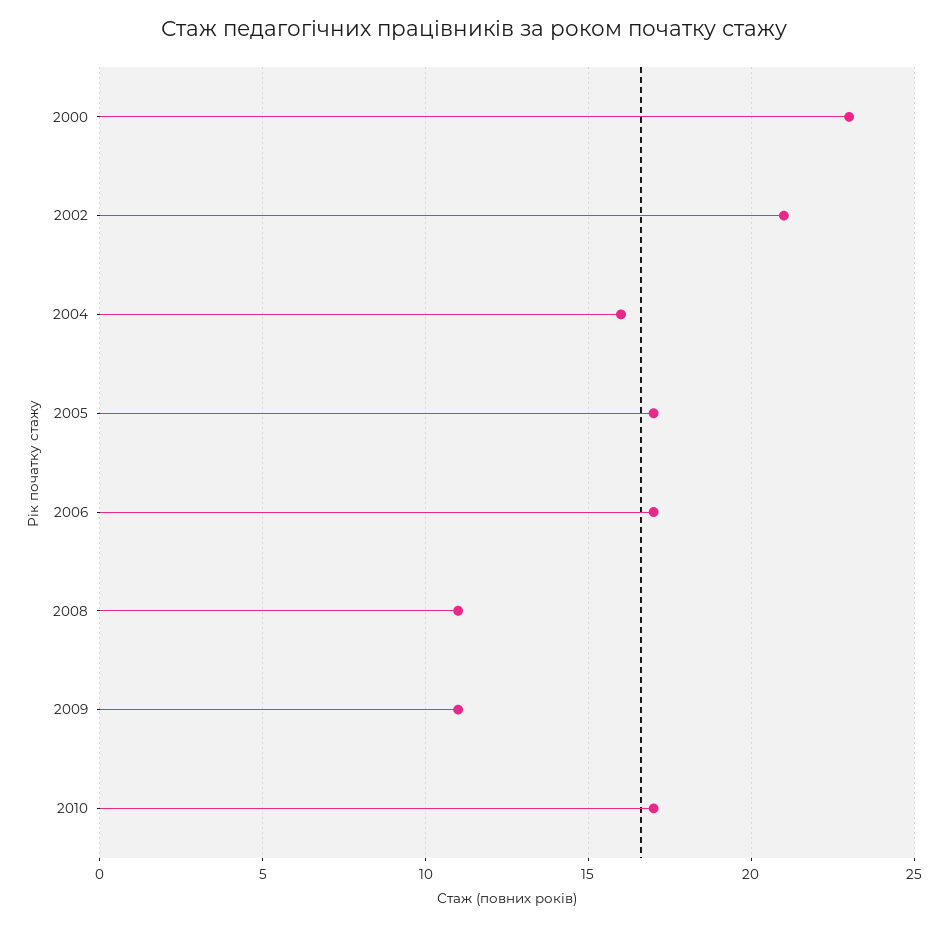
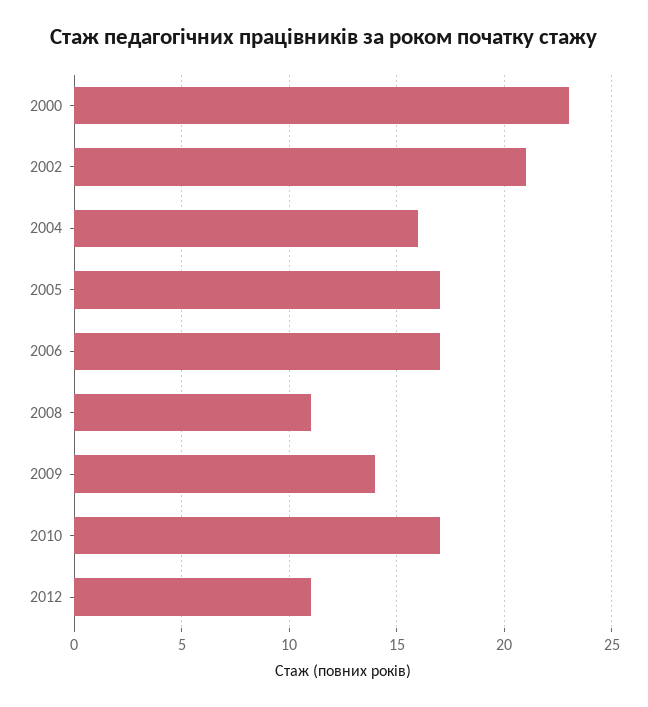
2009: 11 -> 14
2012: none -> 11

